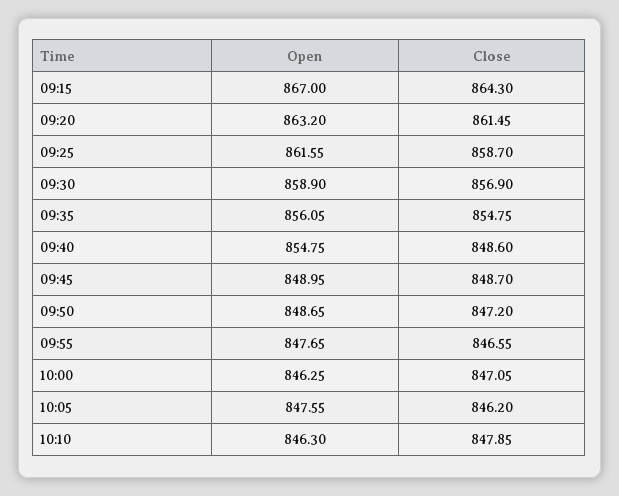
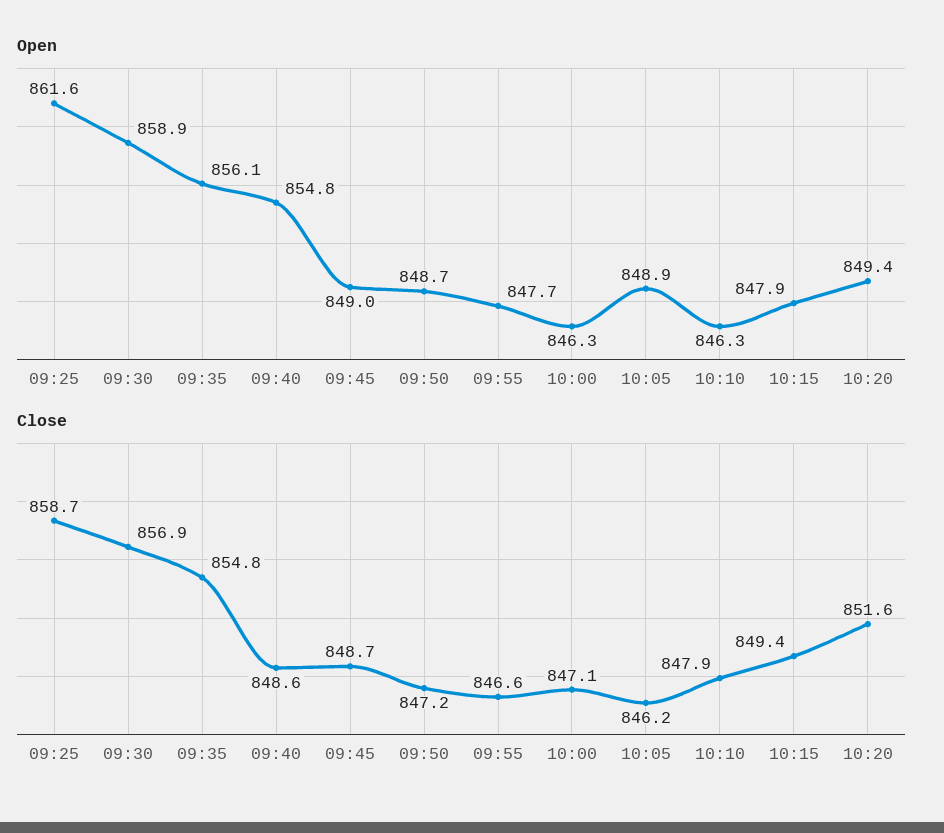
Open, 09:15: 867 -> none
Close, 09:15: 864.3 -> none
Open, 09:20: 863.2 -> none
Close, 09:20: 861.45 -> none
Open, 10:05: 847.55 -> 848.9
Open, 10:15: none -> 847.9
Open, 10:20: none -> 849.4
Close, 10:15: none -> 849.4
Close, 10:20: none -> 851.6

